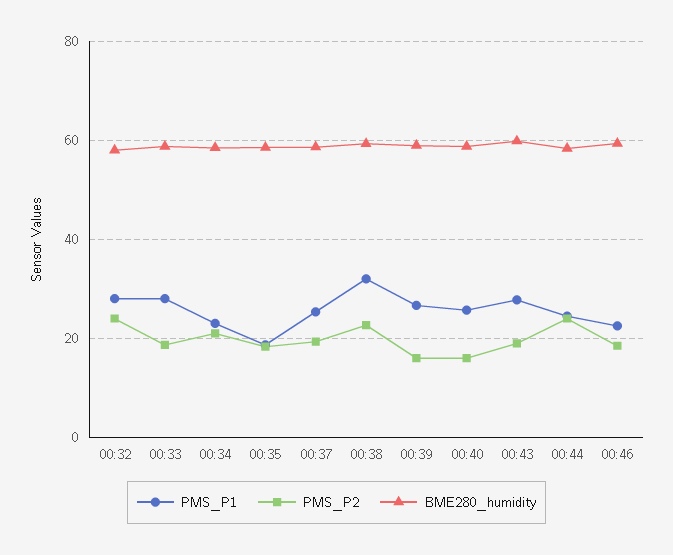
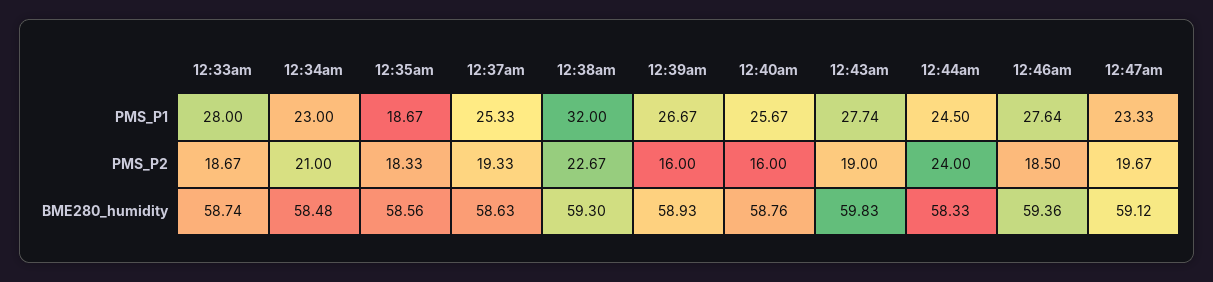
PMS_P1, 00:32: 28 -> none
PMS_P2, 00:32: 24 -> none
BME280_humidity, 00:32: 58 -> none
PMS_P1, 00:46: 22 -> 27.64
PMS_P1, 12:47am: none -> 23.33
PMS_P2, 12:47am: none -> 19.67
BME280_humidity, 12:47am: none -> 59.12

